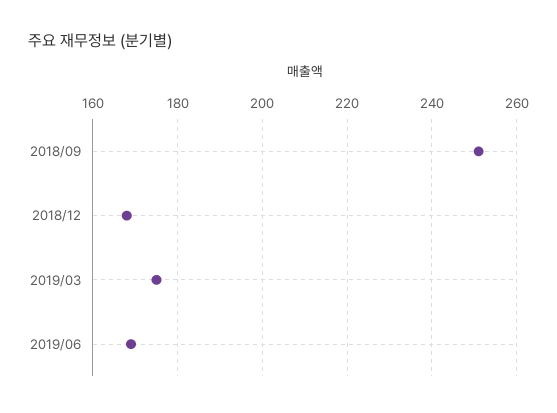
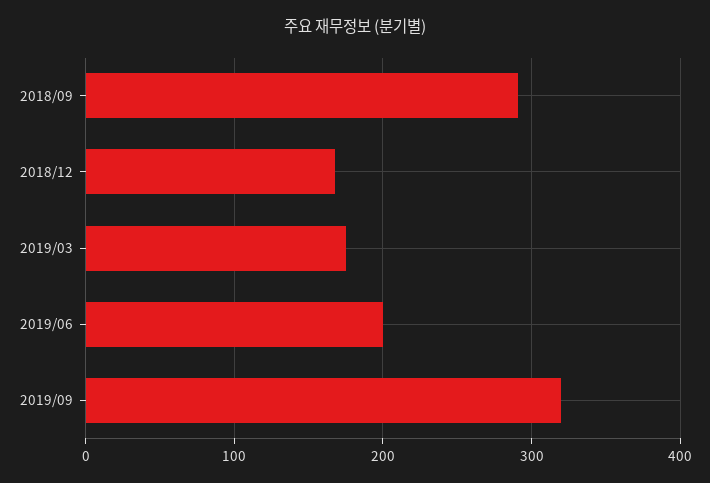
2018/09: 250 -> 290
2019/06: 170 -> 200
2019/09: none -> 320

